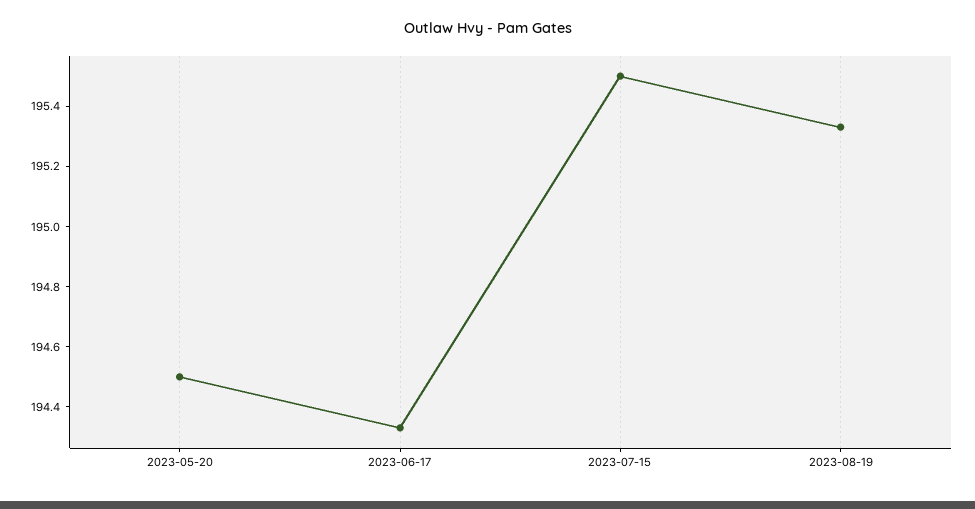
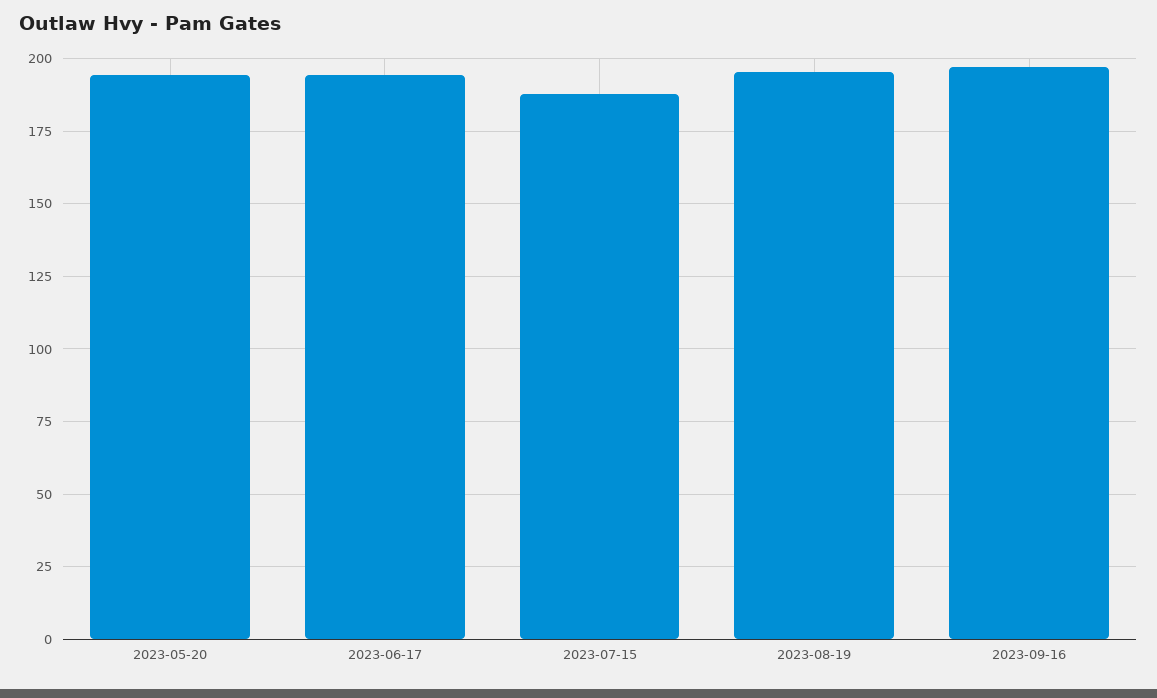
2023-07-15: 195.5 -> 187.5
2023-09-16: none -> 197.5

